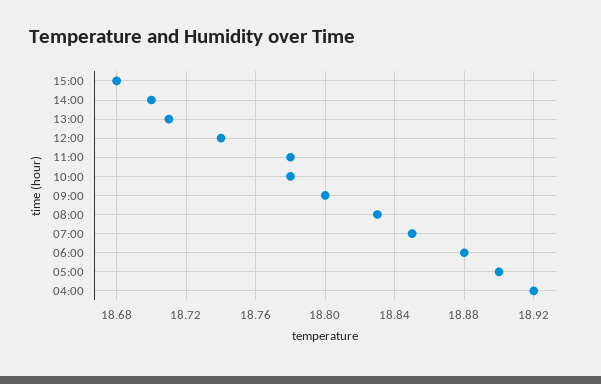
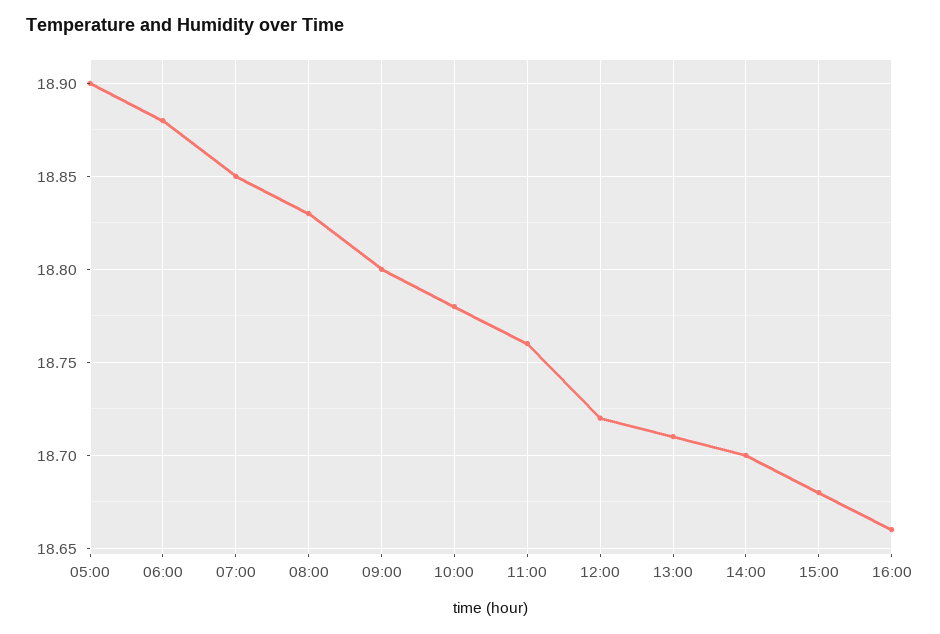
12:00: 18.74 -> 18.72
11:00: 18.78 -> 18.76
04:00: 18.92 -> none
16:00: none -> 18.66

